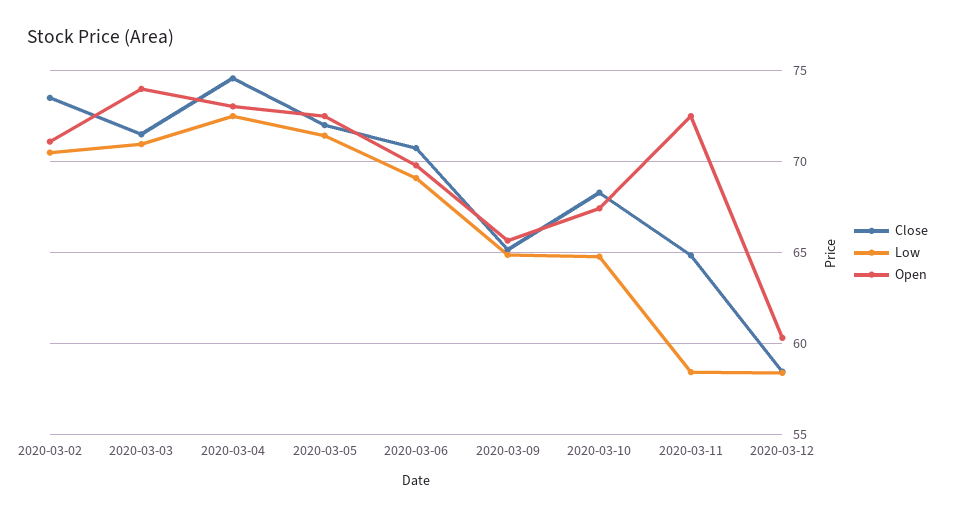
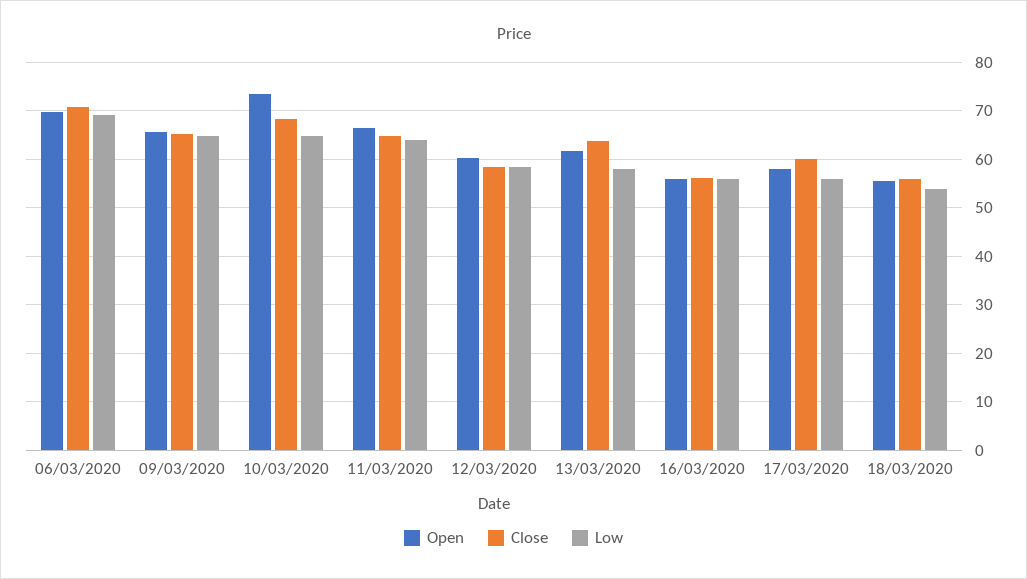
Close, 2020-03-02: 73.5 -> none
Low, 2020-03-02: 70.5 -> none
Open, 2020-03-02: 71 -> none
Close, 2020-03-03: 71.5 -> none
Low, 2020-03-03: 71 -> none
Open, 2020-03-03: 74 -> none
Close, 2020-03-04: 74.5 -> none
Low, 2020-03-04: 72.5 -> none
Open, 2020-03-04: 73 -> none
Close, 2020-03-05: 72 -> none
Low, 2020-03-05: 71.5 -> none
Open, 2020-03-05: 72.5 -> none
Open, 2020-03-10: 67.5 -> 74
Low, 2020-03-11: 58.5 -> 64
Open, 2020-03-11: 72.5 -> 66
Open, 13/03/2020: none -> 62
Close, 13/03/2020: none -> 64
Low, 13/03/2020: none -> 58
Open, 16/03/2020: none -> 56
Close, 16/03/2020: none -> 56
Low, 16/03/2020: none -> 56
Open, 17/03/2020: none -> 58
Close, 17/03/2020: none -> 60
Low, 17/03/2020: none -> 56
Open, 18/03/2020: none -> 56
Close, 18/03/2020: none -> 56
Low, 18/03/2020: none -> 54

